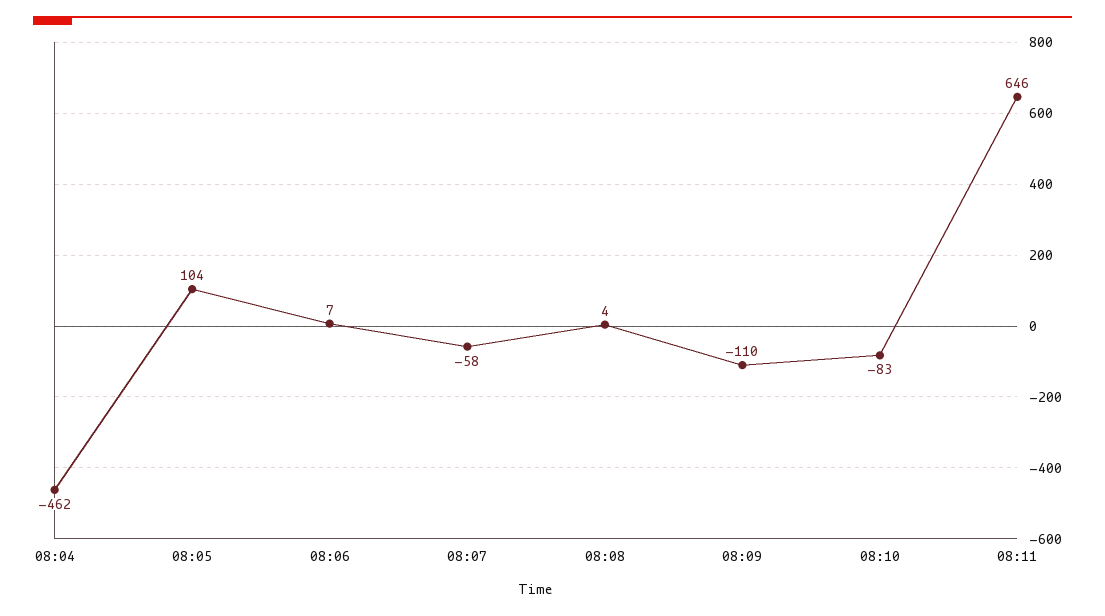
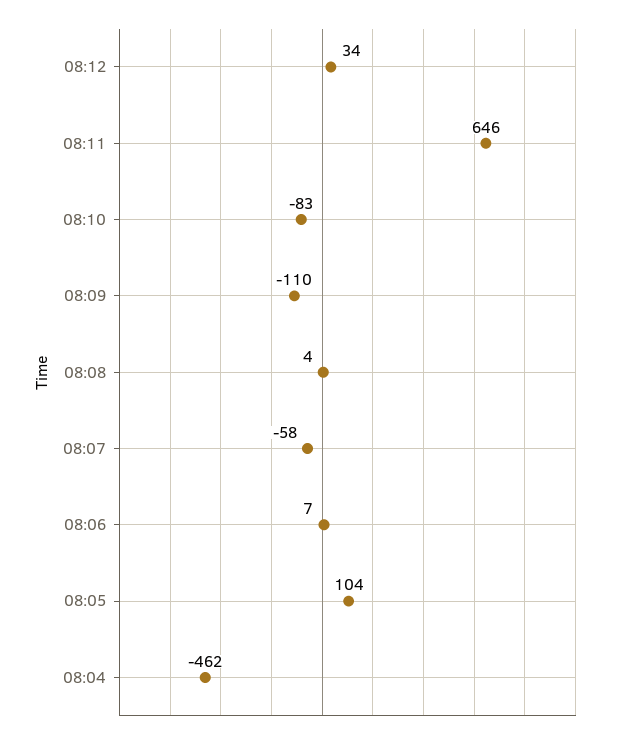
08:12: none -> 34

